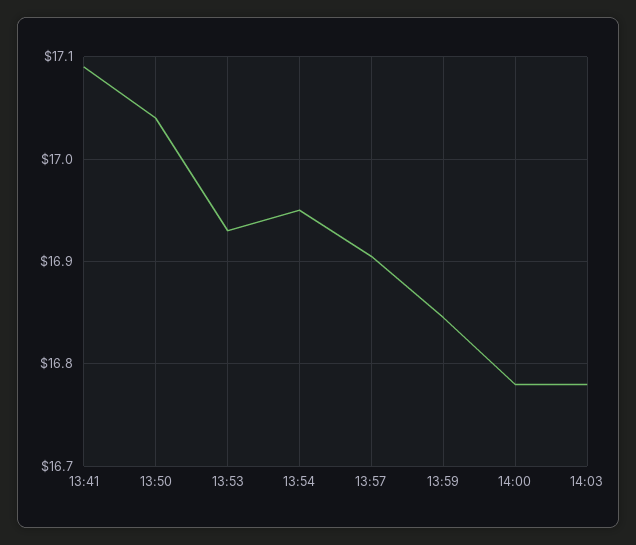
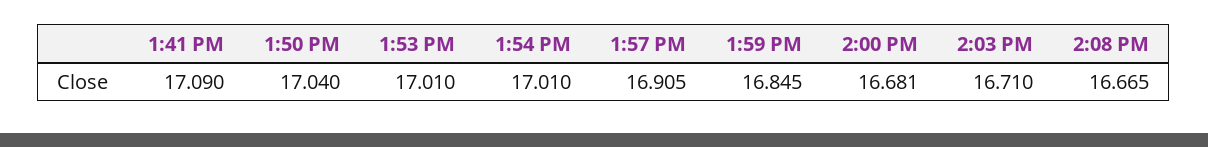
13:53: 16.93 -> 17.01
13:54: 16.95 -> 17.01
14:00: 16.78 -> 16.681
14:03: 16.78 -> 16.71
2:08 PM: none -> 16.665

